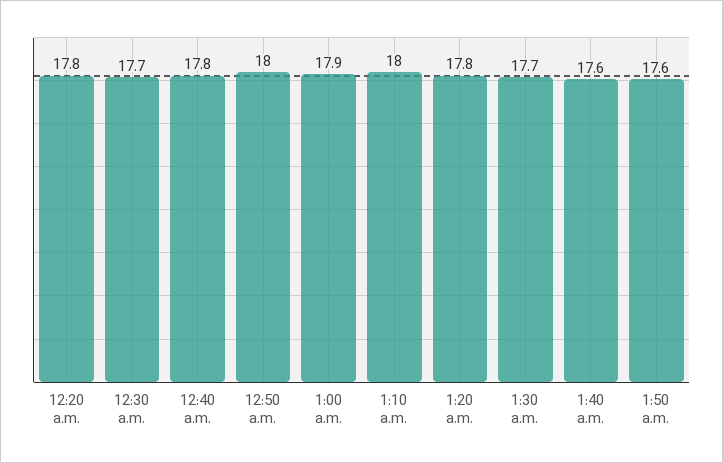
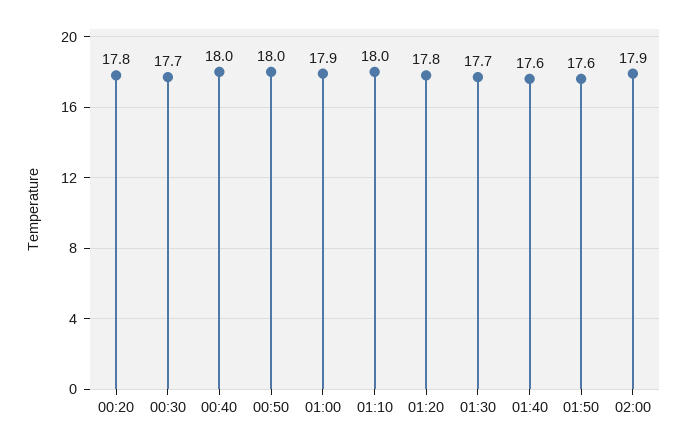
12:40 a.m.: 17.8 -> 18
02:00: none -> 17.9

